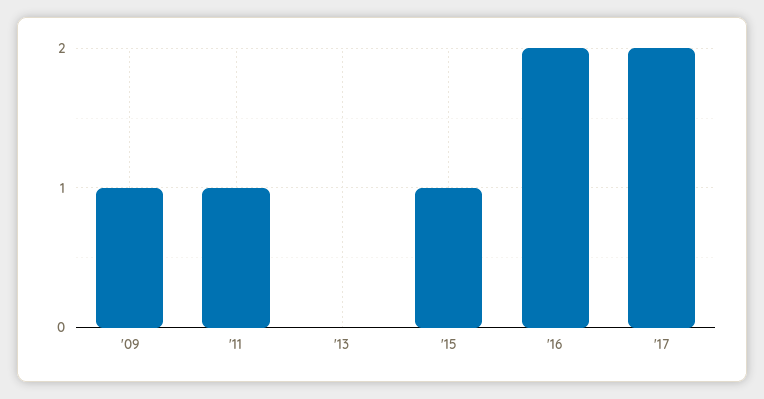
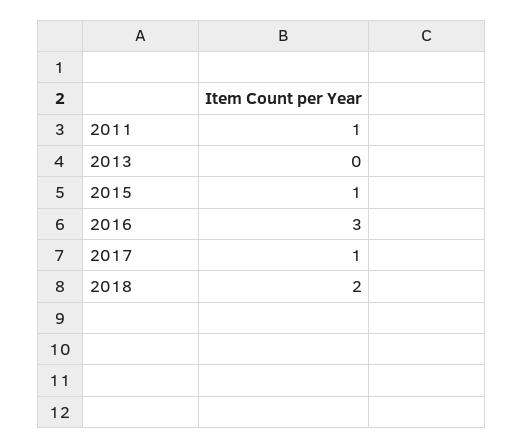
'09: 1 -> none
'16: 2 -> 3
'17: 2 -> 1
2018: none -> 2

